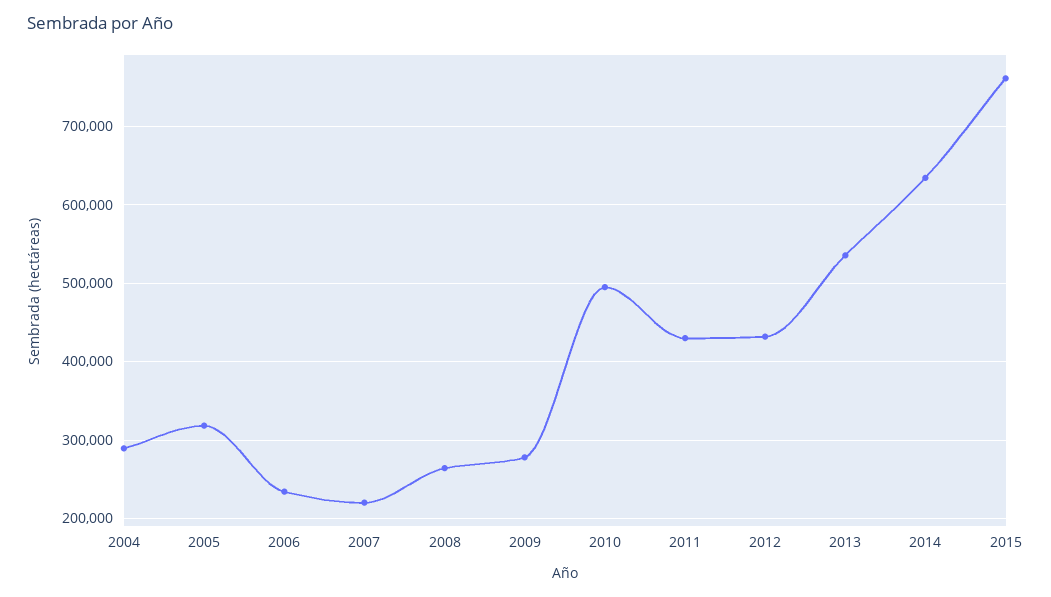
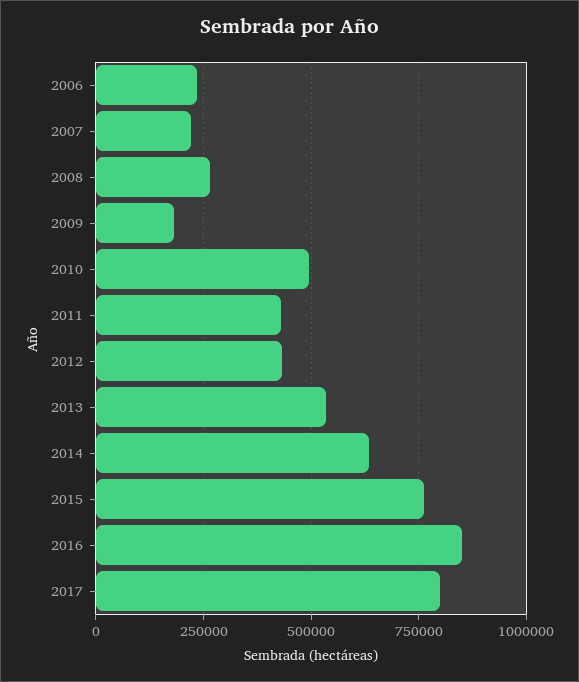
2004: 290000 -> none
2005: 320000 -> none
2009: 280000 -> 175000
2016: none -> 850000
2017: none -> 800000

